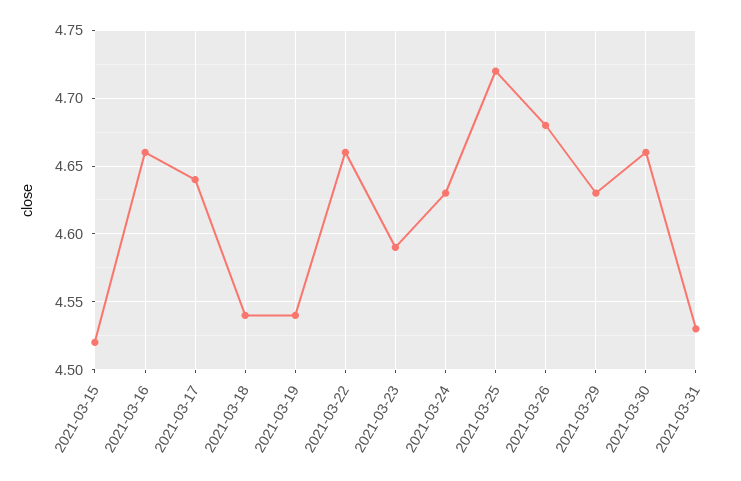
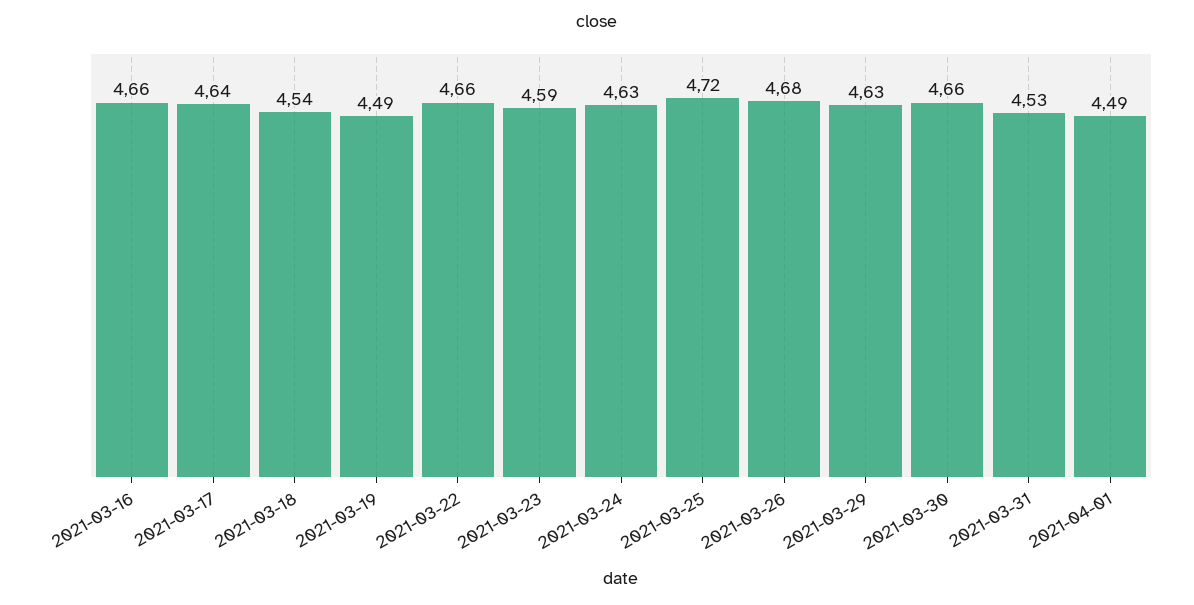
2021-03-15: 4.52 -> none
2021-03-19: 4.54 -> 4.49
2021-04-01: none -> 4.49

